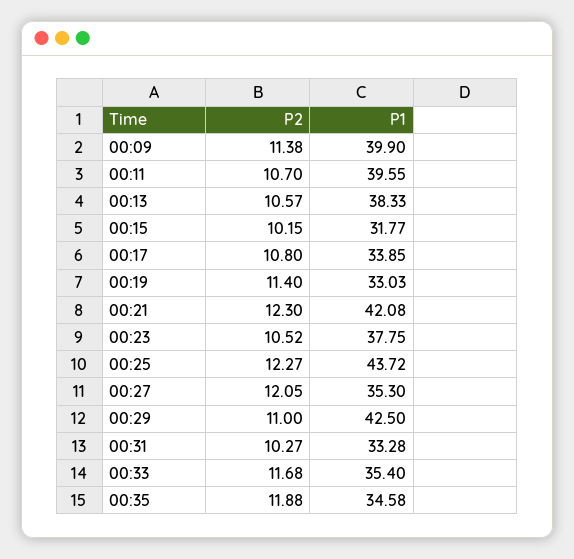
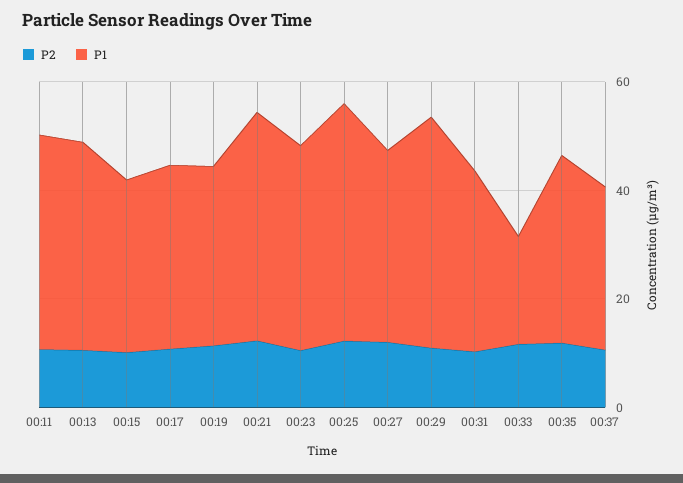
P2, 00:09: 11.38 -> none
P1, 00:09: 39.9 -> none
P1, 00:33: 35.4 -> 20
P2, 00:37: none -> 10
P1, 00:37: none -> 30

